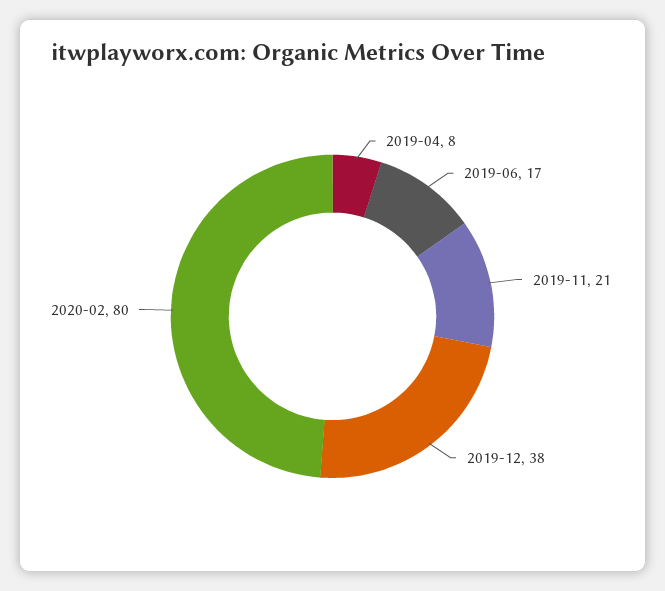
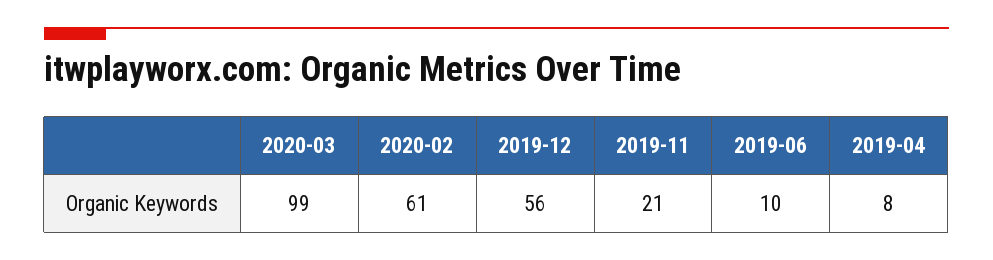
2019-06: 17 -> 10
2019-12: 38 -> 56
2020-02: 80 -> 61
2020-03: none -> 99

